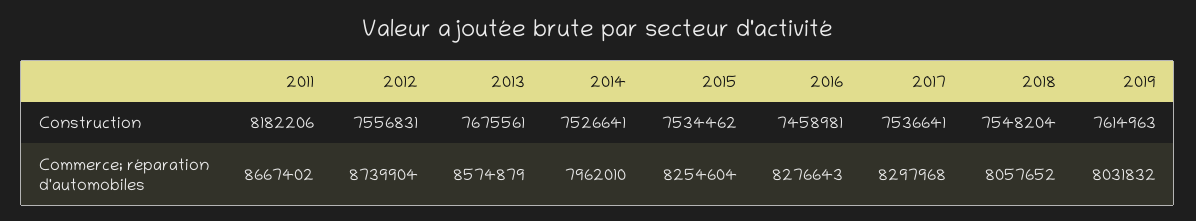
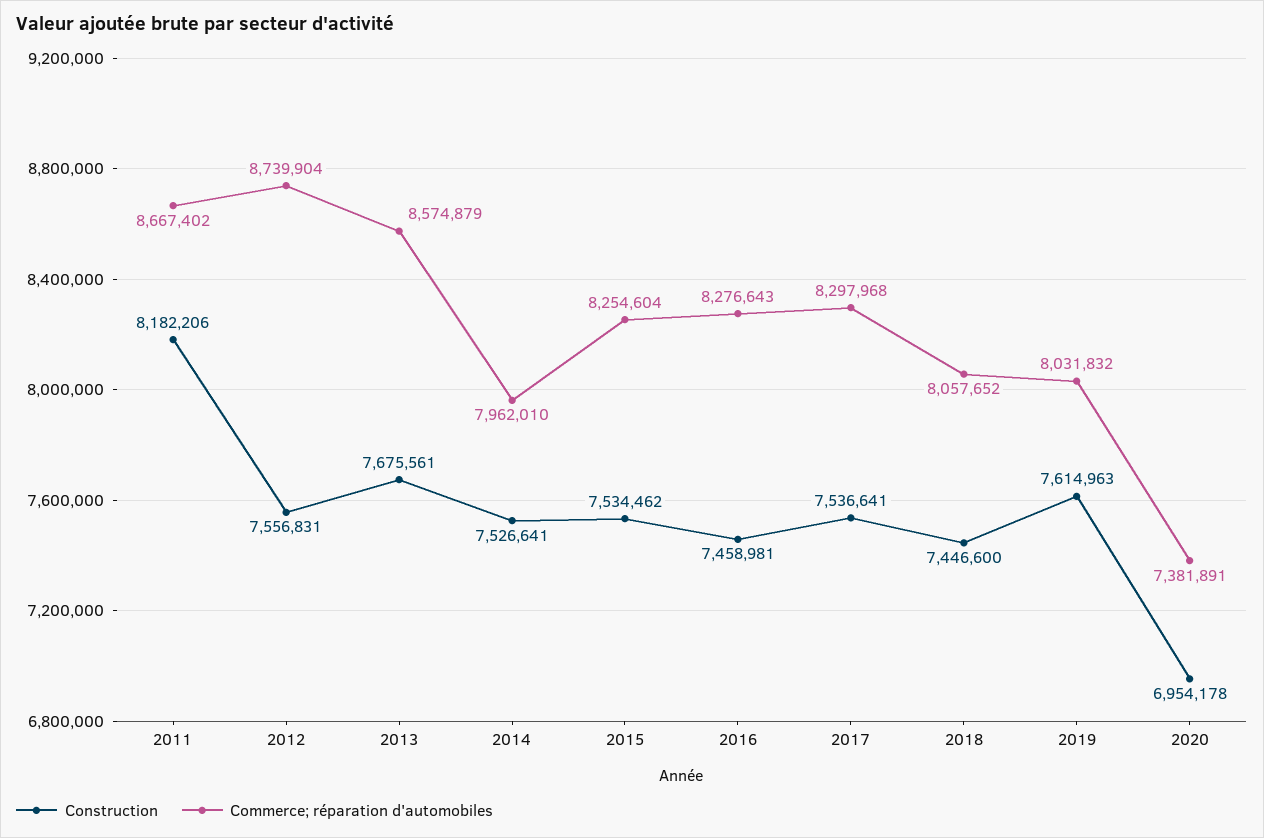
Construction, 2018: 7548204 -> 7446600
Construction, 2020: none -> 6954178
Commerce; réparation d'automobiles, 2020: none -> 7381891

